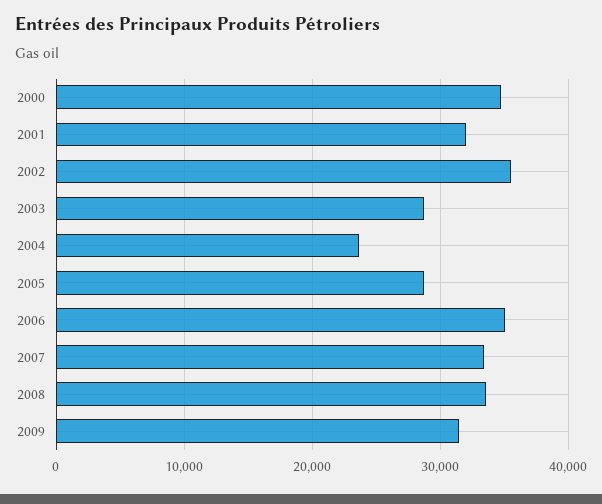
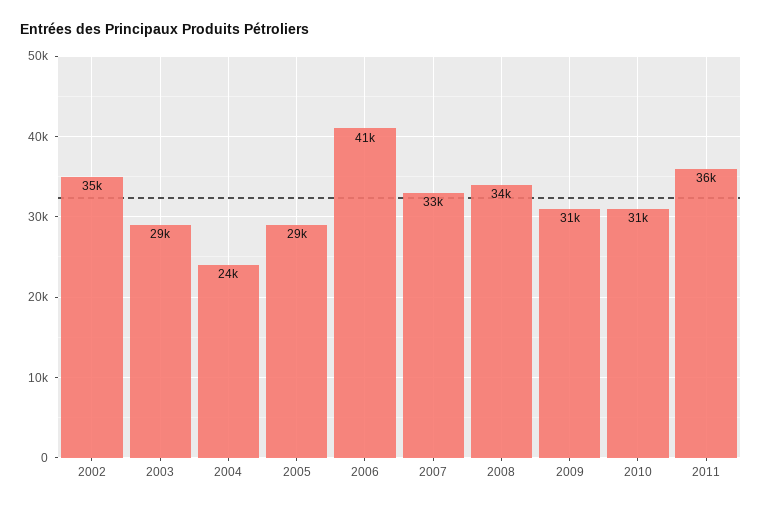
2000: 35000 -> none
2001: 32000 -> none
2006: 35000 -> 41000
2010: none -> 31000
2011: none -> 36000

